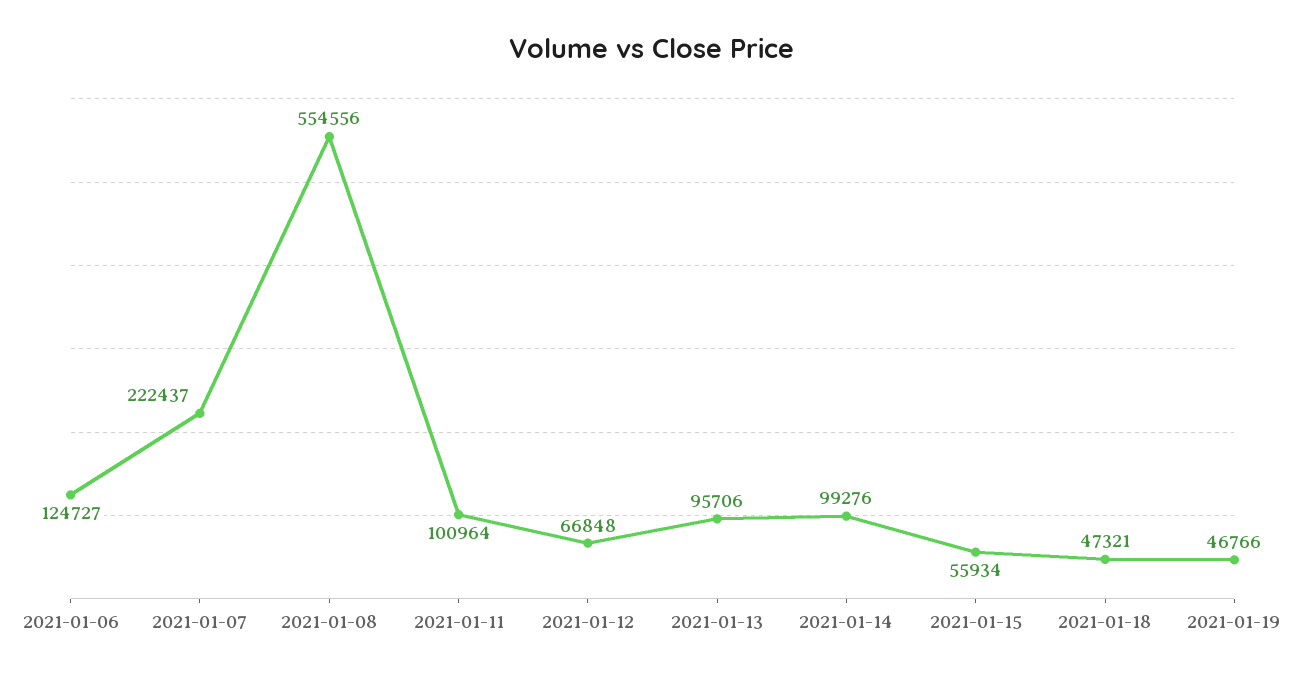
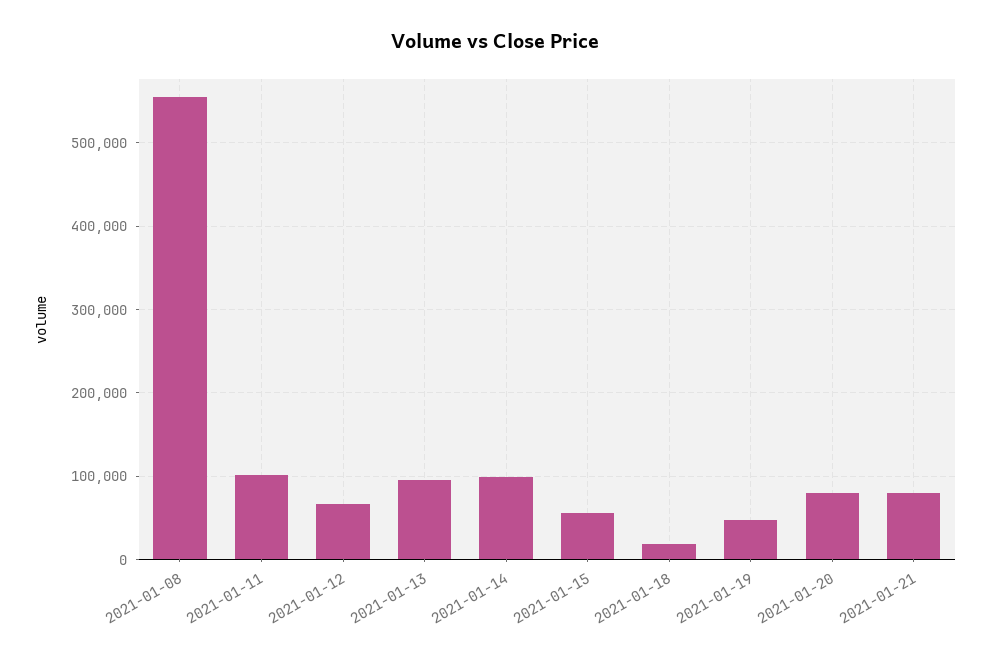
2021-01-06: 124727 -> none
2021-01-07: 222437 -> none
2021-01-18: 47321 -> 20000
2021-01-20: none -> 80000
2021-01-21: none -> 80000

